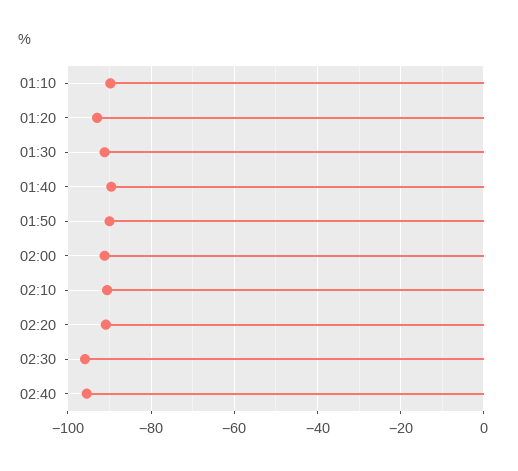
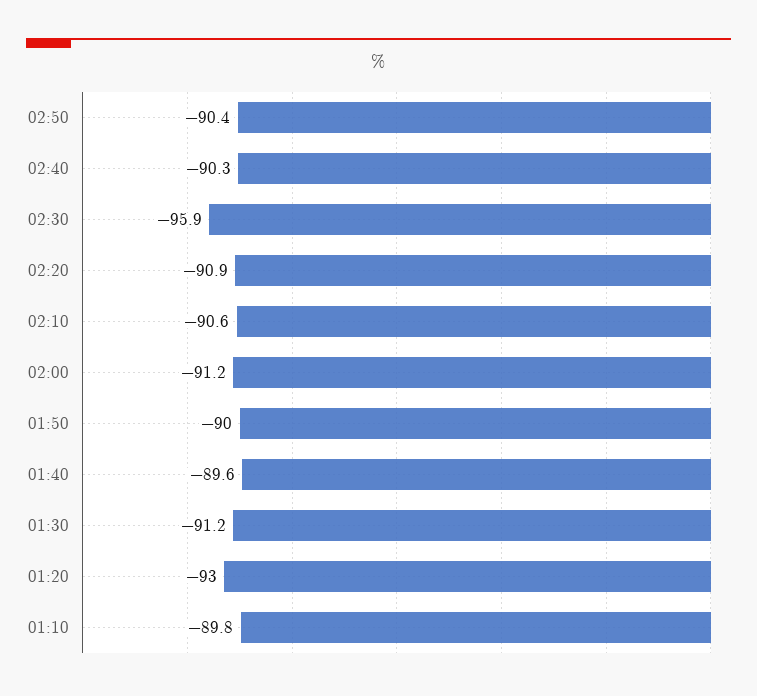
02:40: -96 -> -90.3
02:50: none -> -90.4

